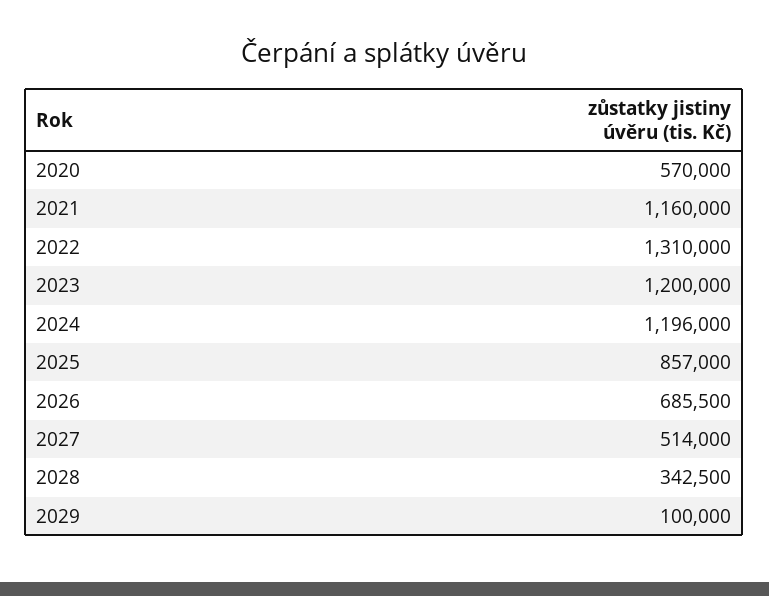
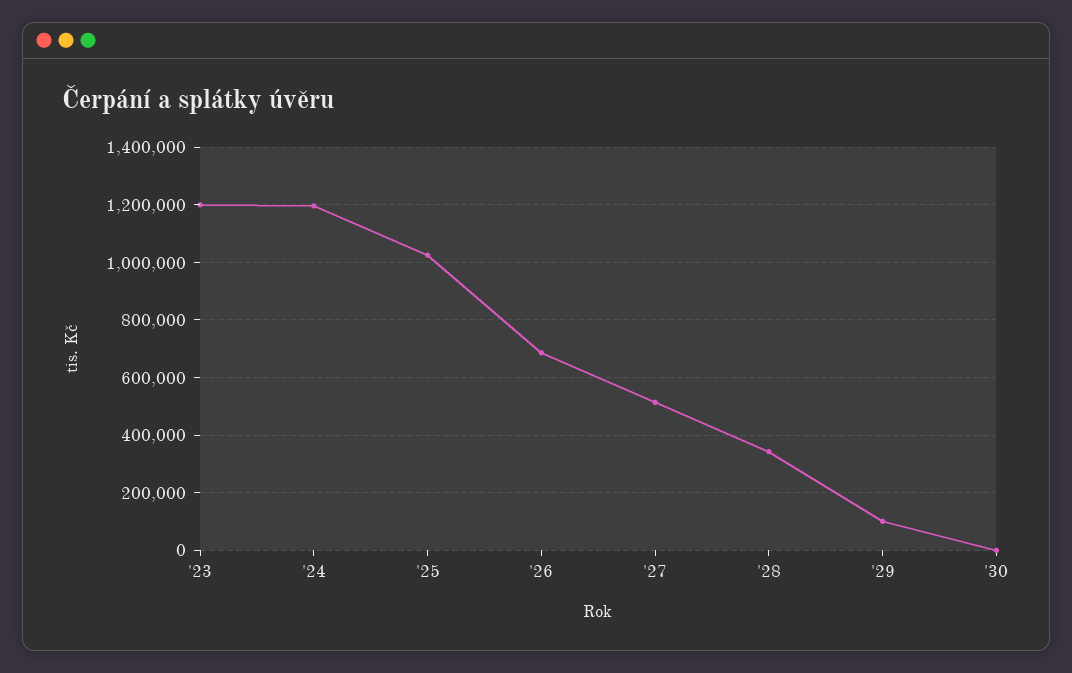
2020: 570000 -> none
2021: 1160000 -> none
2022: 1310000 -> none
2025: 857000 -> 1025000
'30: none -> 0

